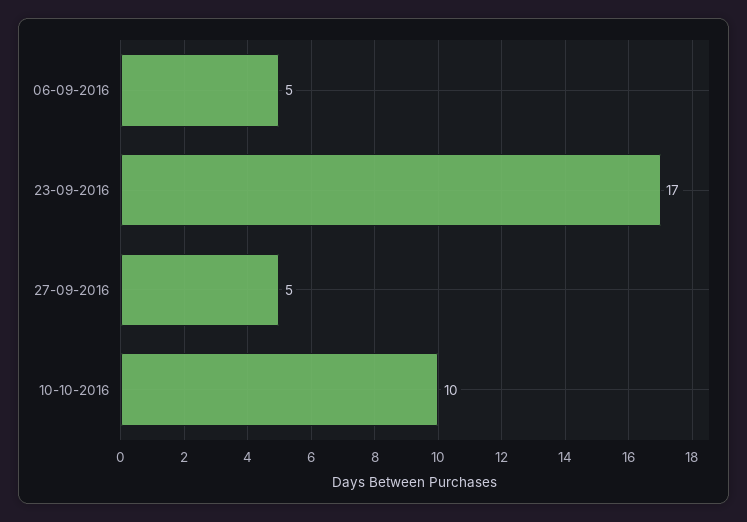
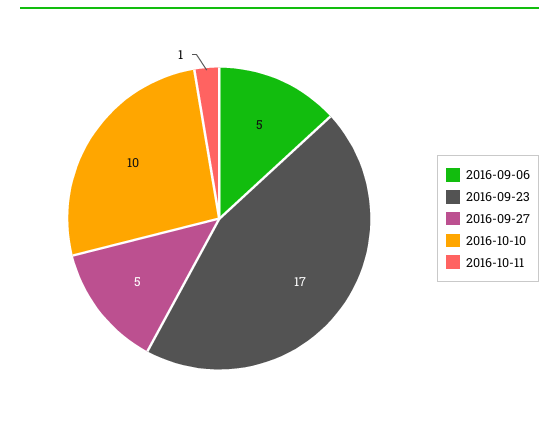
2016-10-11: none -> 1

